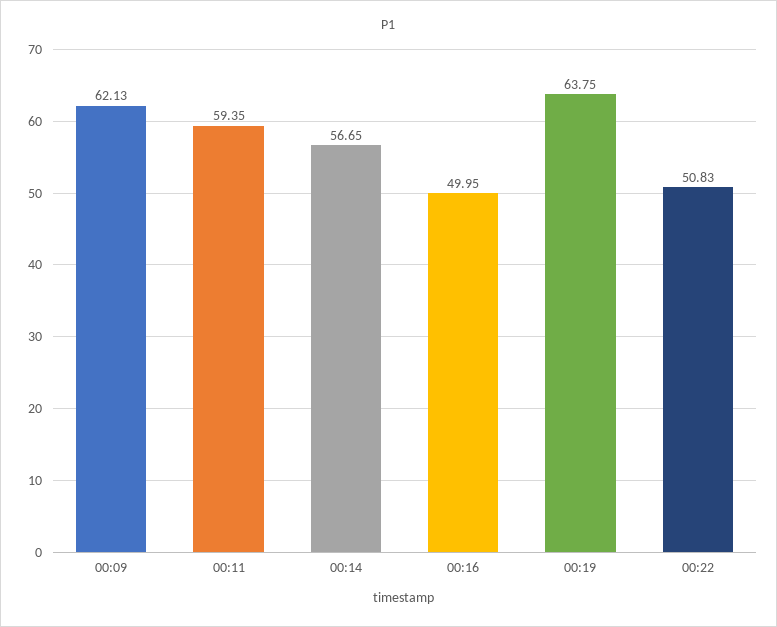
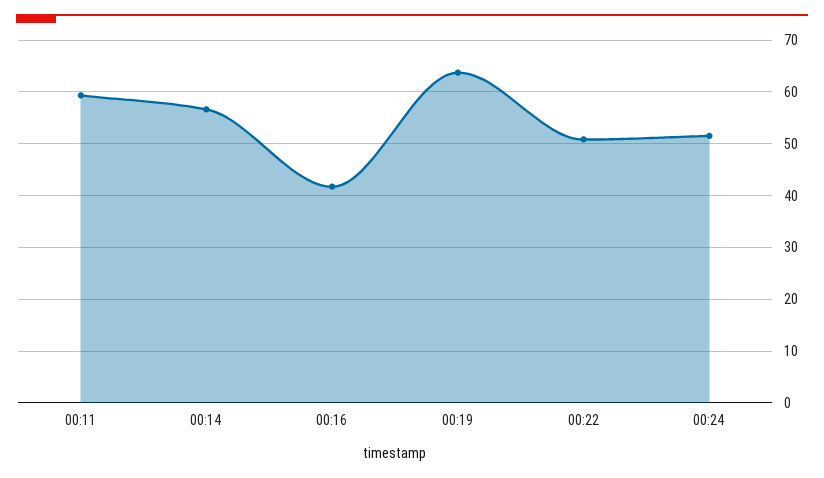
00:09: 62.13 -> none
00:16: 49.95 -> 42
00:24: none -> 52

